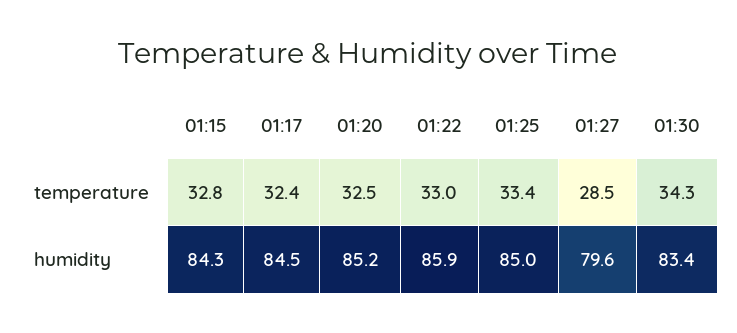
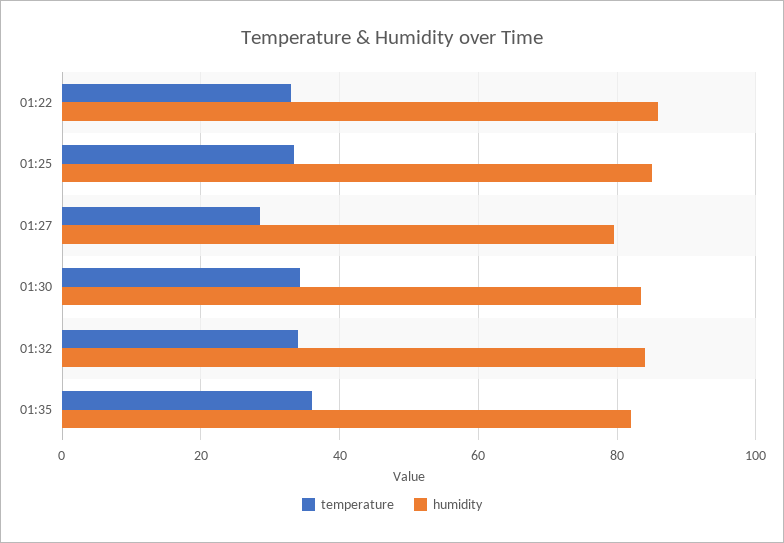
temperature, 01:15: 32.8 -> none
temperature, 01:17: 32.4 -> none
temperature, 01:20: 32.5 -> none
humidity, 01:15: 84.3 -> none
humidity, 01:17: 84.5 -> none
humidity, 01:20: 85.2 -> none
temperature, 01:32: none -> 34
humidity, 01:32: none -> 84
temperature, 01:35: none -> 36
humidity, 01:35: none -> 82

